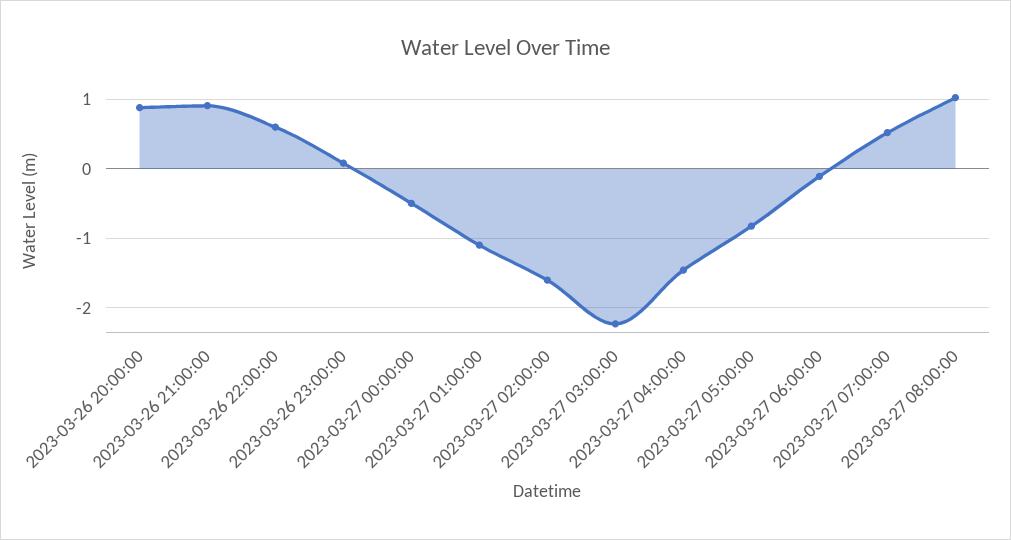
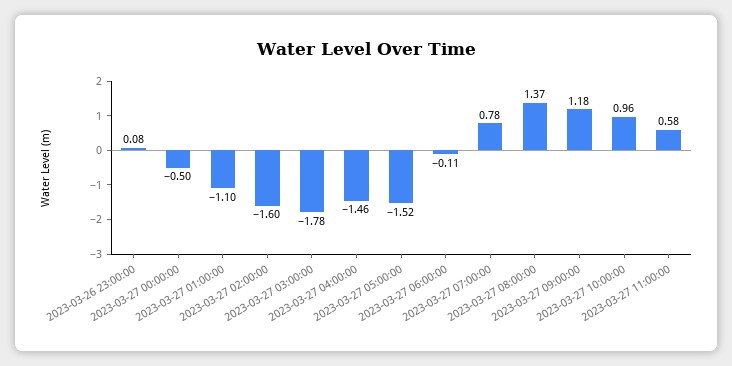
2023-03-26 20:00:00: 0.9 -> none
2023-03-26 21:00:00: 0.9 -> none
2023-03-26 22:00:00: 0.6 -> none
2023-03-27 03:00:00: -2.2 -> -1.78
2023-03-27 05:00:00: -0.8 -> -1.52
2023-03-27 07:00:00: 0.5 -> 0.78
2023-03-27 08:00:00: 1 -> 1.37
2023-03-27 09:00:00: none -> 1.18
2023-03-27 10:00:00: none -> 0.96
2023-03-27 11:00:00: none -> 0.58

